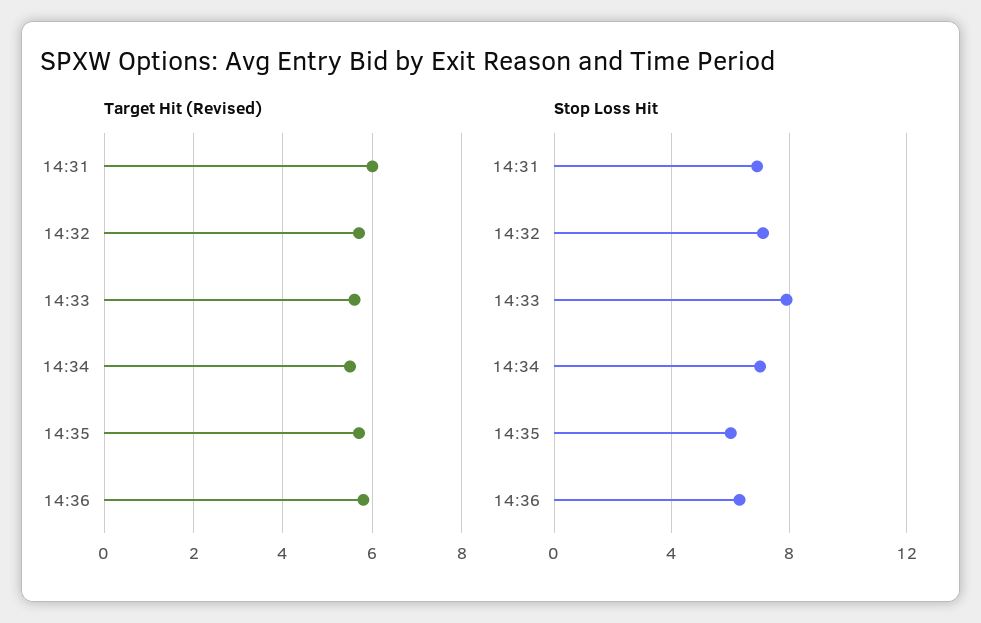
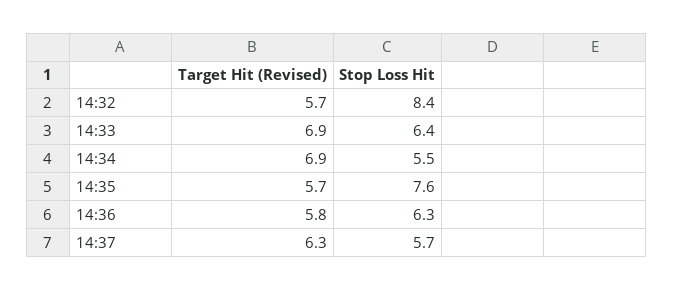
Target Hit (Revised), 14:31: 6 -> none
Target Hit (Revised), 14:33: 5.5 -> 6.9
Target Hit (Revised), 14:34: 5.5 -> 6.9
Stop Loss Hit, 14:31: 7 -> none
Stop Loss Hit, 14:32: 7 -> 8.4
Stop Loss Hit, 14:33: 8 -> 6.4
Stop Loss Hit, 14:34: 7 -> 5.5
Stop Loss Hit, 14:35: 6 -> 7.6
Target Hit (Revised), 14:37: none -> 6.3
Stop Loss Hit, 14:37: none -> 5.7

